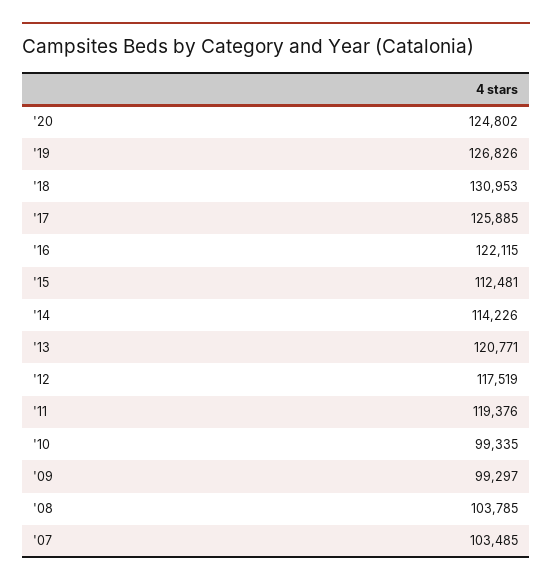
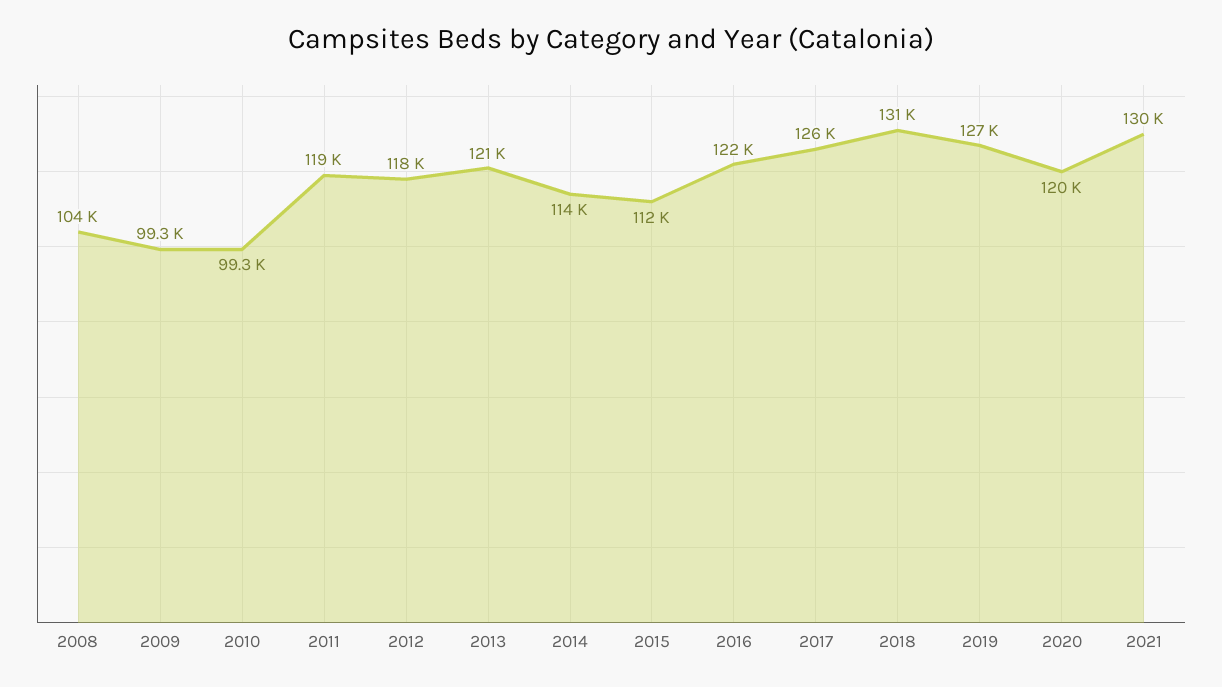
'20: 124802 -> 120000
'07: 103485 -> none
2021: none -> 130000

